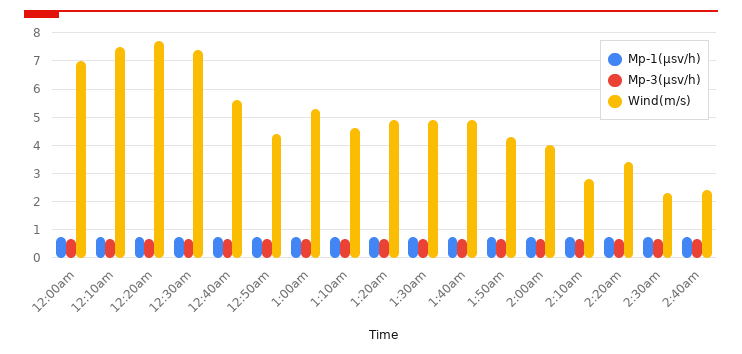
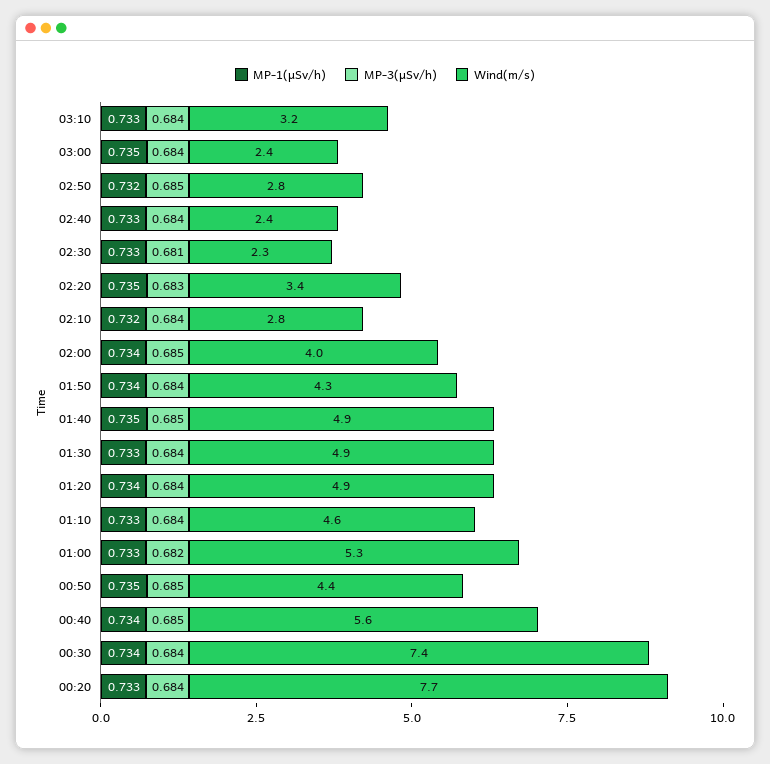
Mp-1(μsv/h), 12:00am: 0.75 -> none
Mp-3(μsv/h), 12:00am: 0.75 -> none
Wind(m/s), 12:00am: 7 -> none
Mp-1(μsv/h), 12:10am: 0.75 -> none
Mp-3(μsv/h), 12:10am: 0.75 -> none
Wind(m/s), 12:10am: 7.5 -> none
Mp-1(μsv/h), 03:10: none -> 0.733
Mp-3(μsv/h), 03:10: none -> 0.684
Wind(m/s), 03:10: none -> 3.2
Mp-1(μsv/h), 03:00: none -> 0.735
Mp-3(μsv/h), 03:00: none -> 0.684
Wind(m/s), 03:00: none -> 2.4
Mp-1(μsv/h), 02:50: none -> 0.732
Mp-3(μsv/h), 02:50: none -> 0.685
Wind(m/s), 02:50: none -> 2.8

